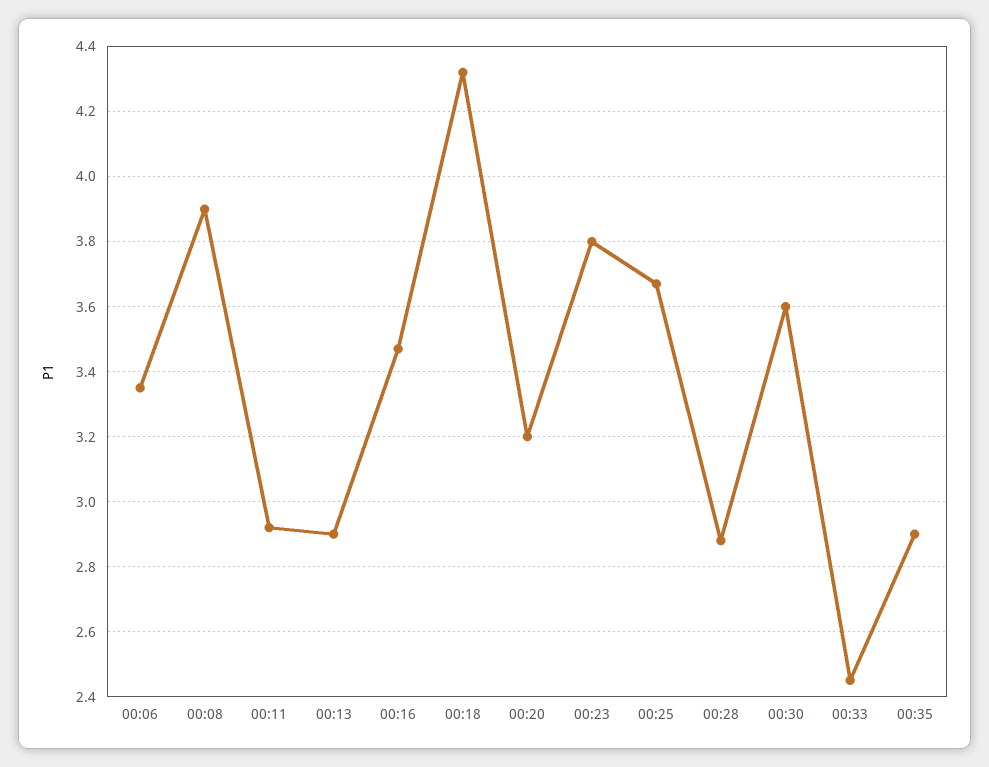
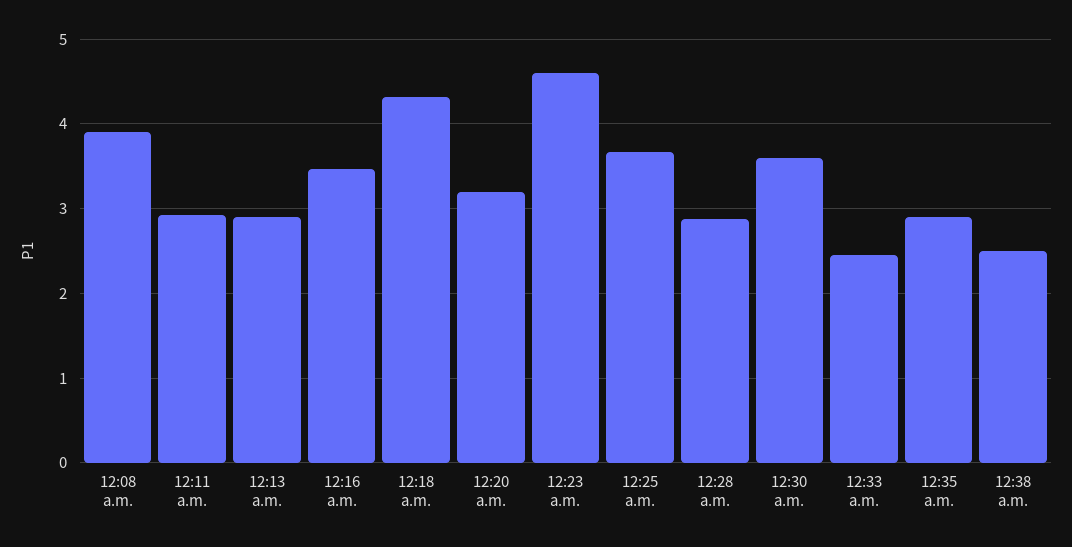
00:06: 3.35 -> none
00:23: 3.8 -> 4.6
12:38 a.m.: none -> 2.5

